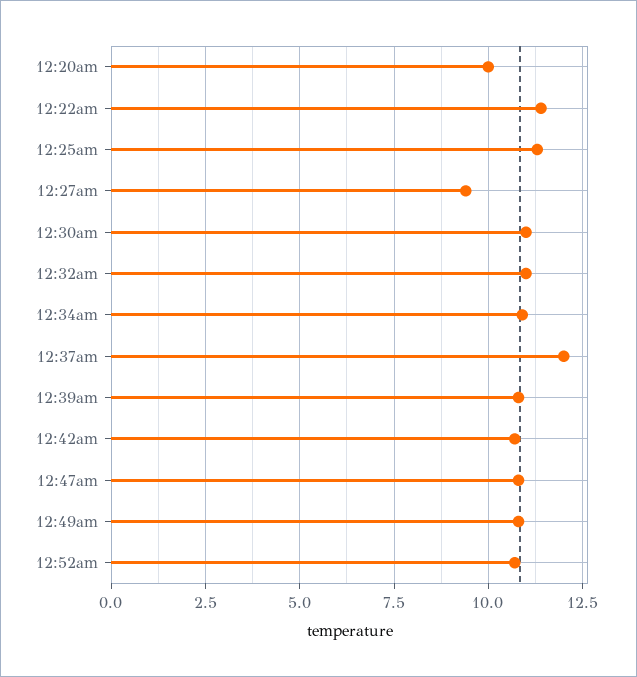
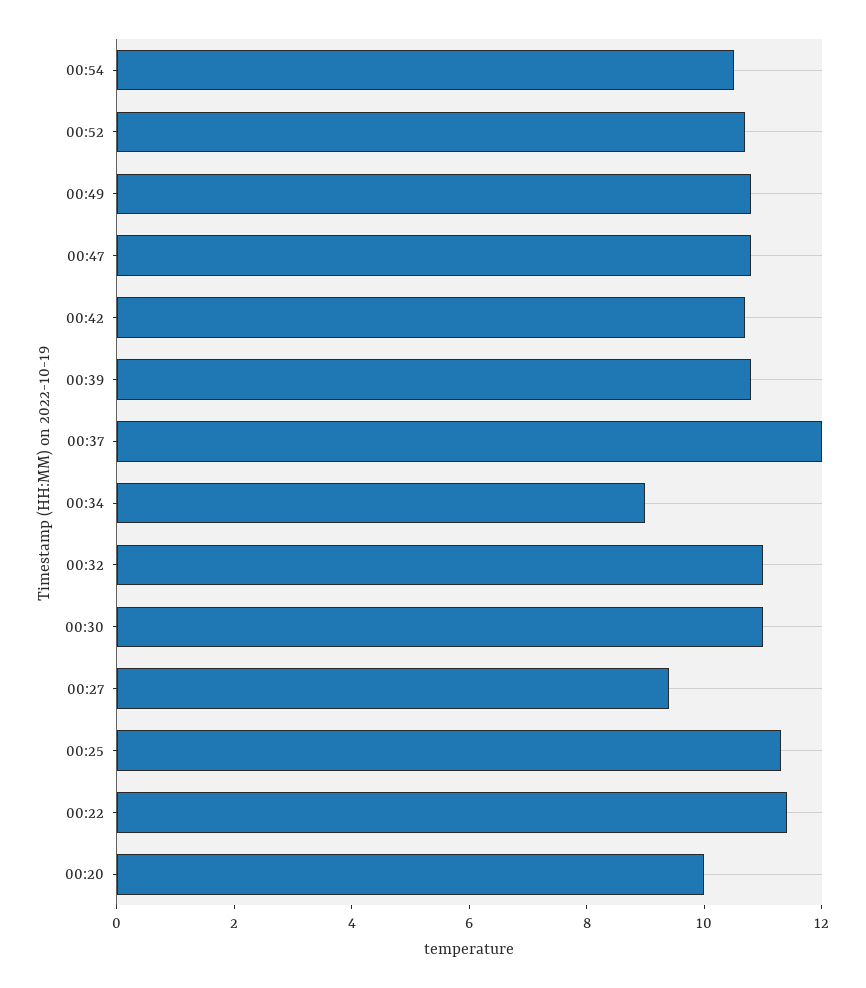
12:34am: 11 -> 9
00:54: none -> 10.5

